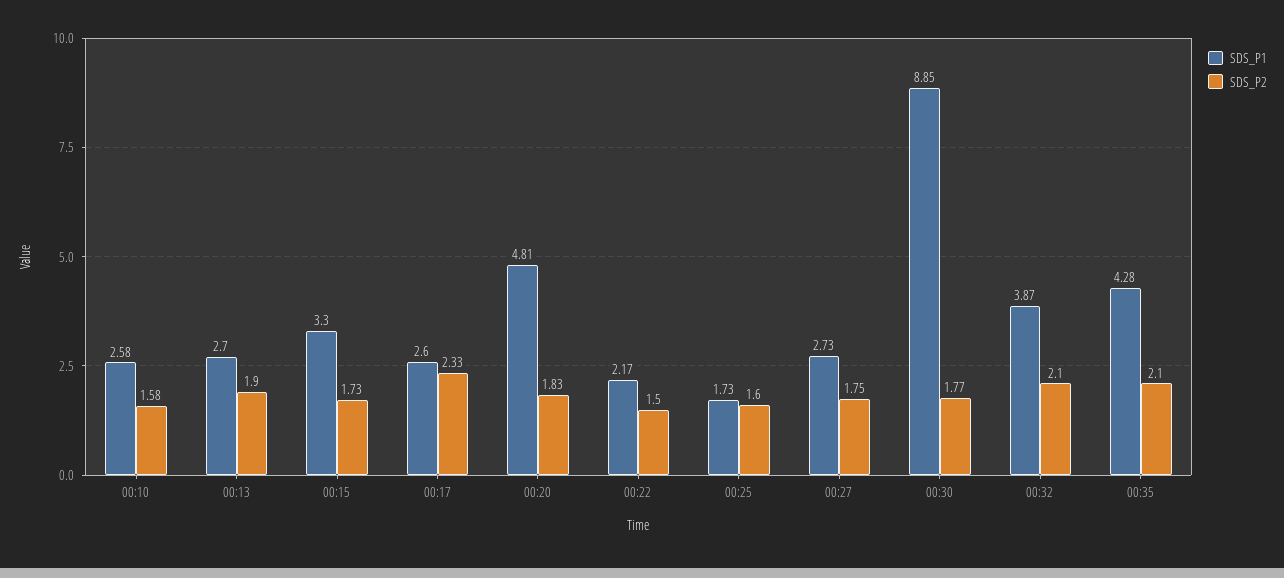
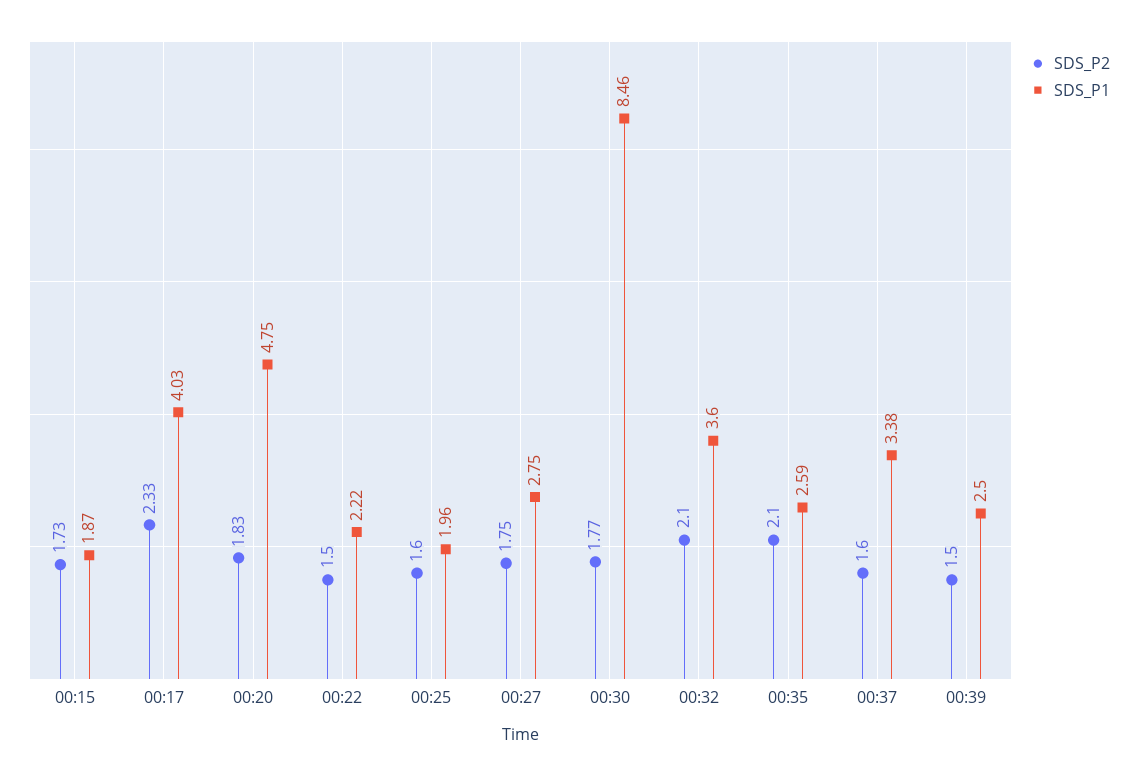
SDS_P1, 00:10: 2.58 -> none
SDS_P2, 00:10: 1.58 -> none
SDS_P1, 00:13: 2.7 -> none
SDS_P2, 00:13: 1.9 -> none
SDS_P1, 00:15: 3.3 -> 1.87
SDS_P1, 00:17: 2.6 -> 4.03
SDS_P1, 00:20: 4.81 -> 4.75
SDS_P1, 00:22: 2.17 -> 2.22
SDS_P1, 00:25: 1.73 -> 1.96
SDS_P1, 00:27: 2.73 -> 2.75
SDS_P1, 00:30: 8.85 -> 8.46
SDS_P1, 00:32: 3.87 -> 3.6
SDS_P1, 00:35: 4.28 -> 2.59
SDS_P2, 00:37: none -> 1.6
SDS_P1, 00:37: none -> 3.38
SDS_P2, 00:39: none -> 1.5
SDS_P1, 00:39: none -> 2.5

